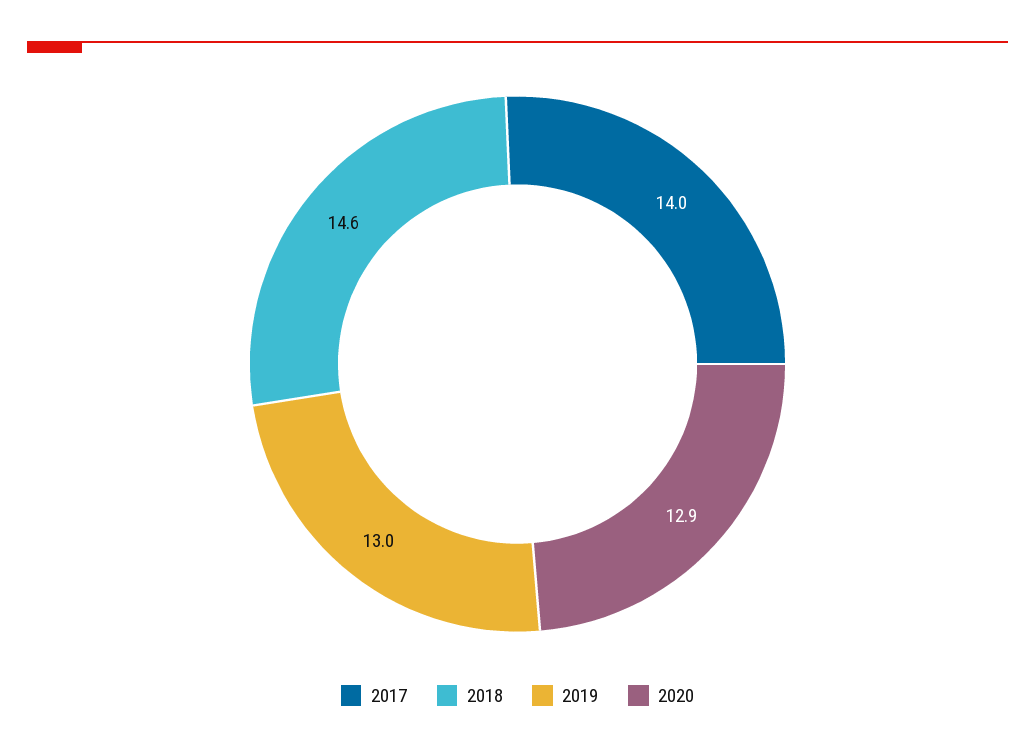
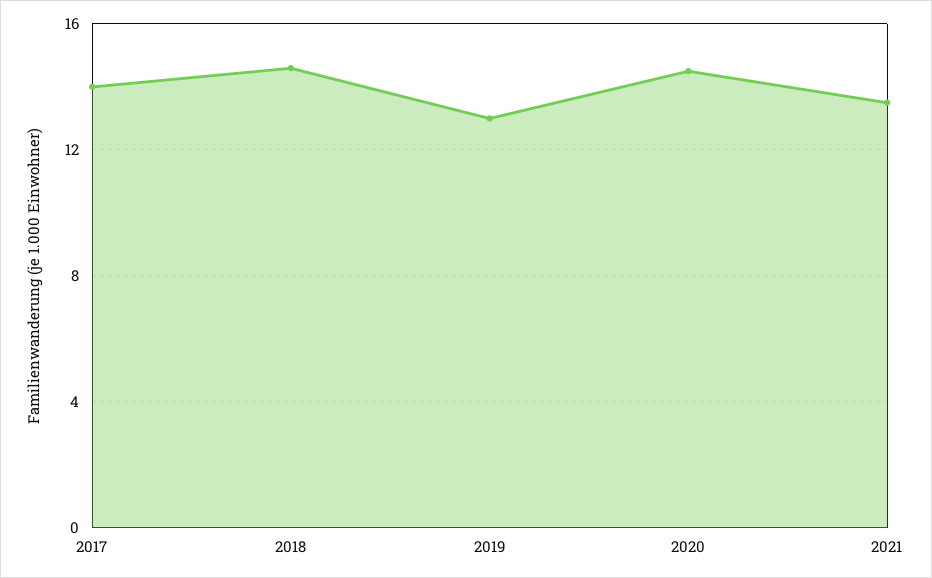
2020: 12.9 -> 14.5
2021: none -> 13.5

